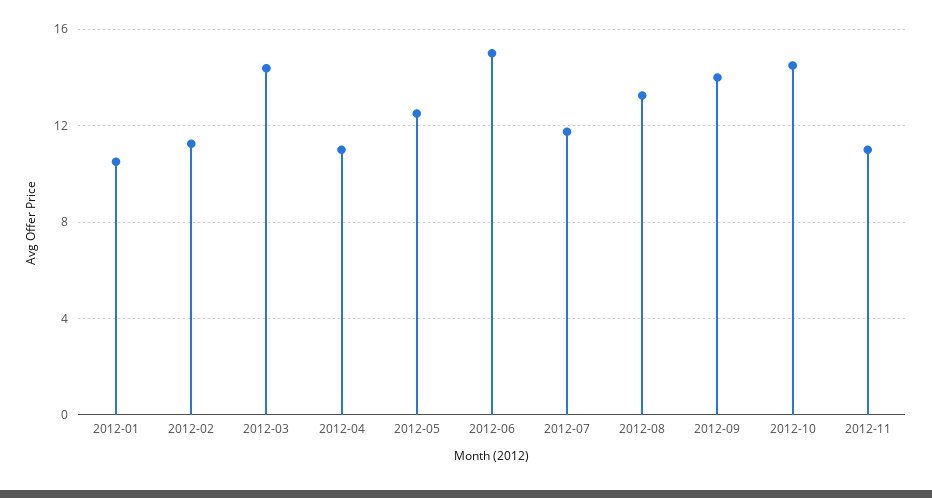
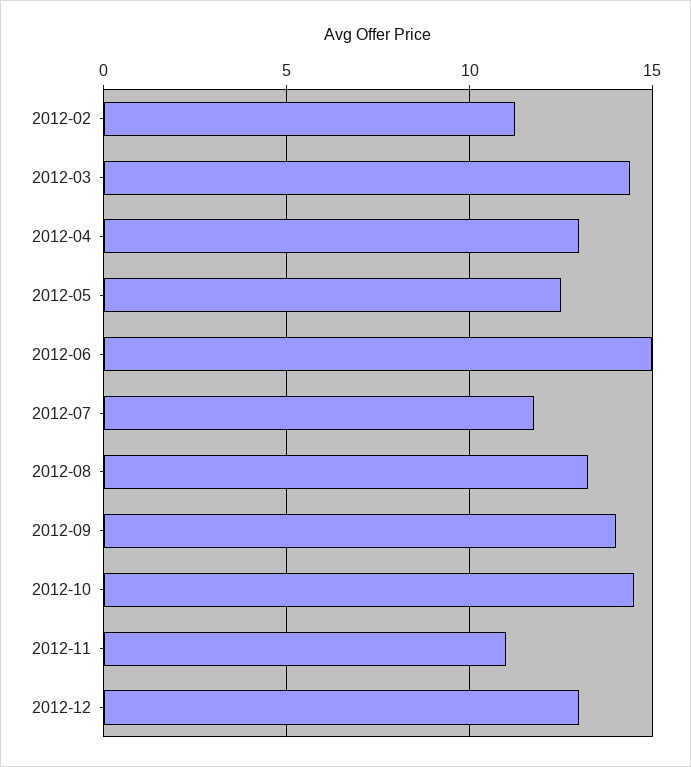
2012-01: 10.5 -> none
2012-04: 11 -> 13
2012-12: none -> 13

